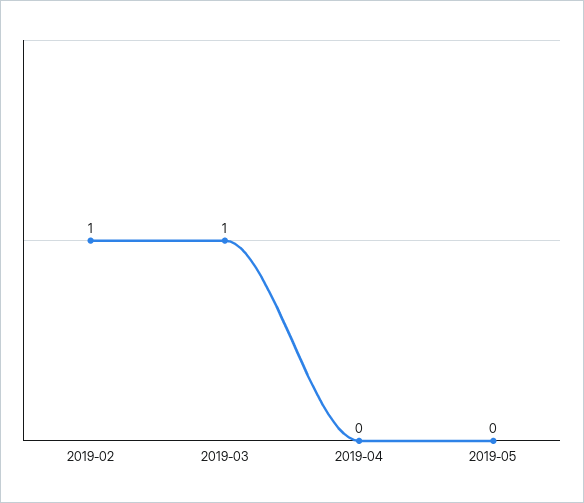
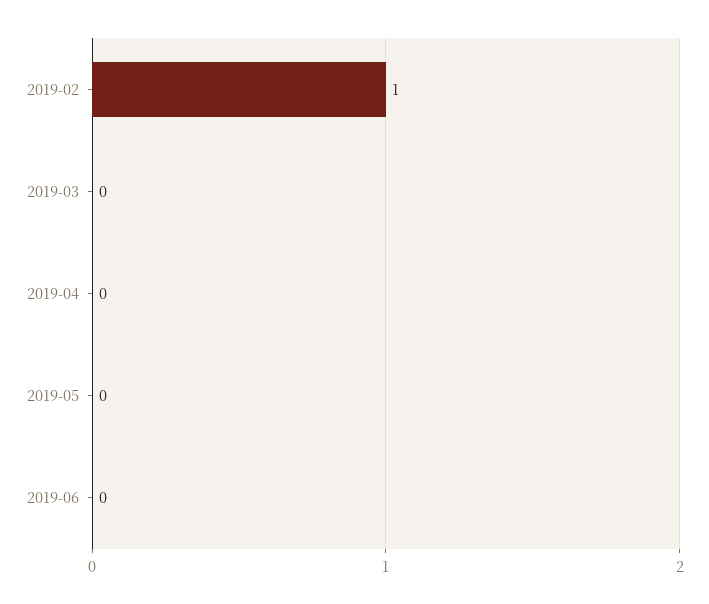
2019-03: 1 -> 0
2019-06: none -> 0

